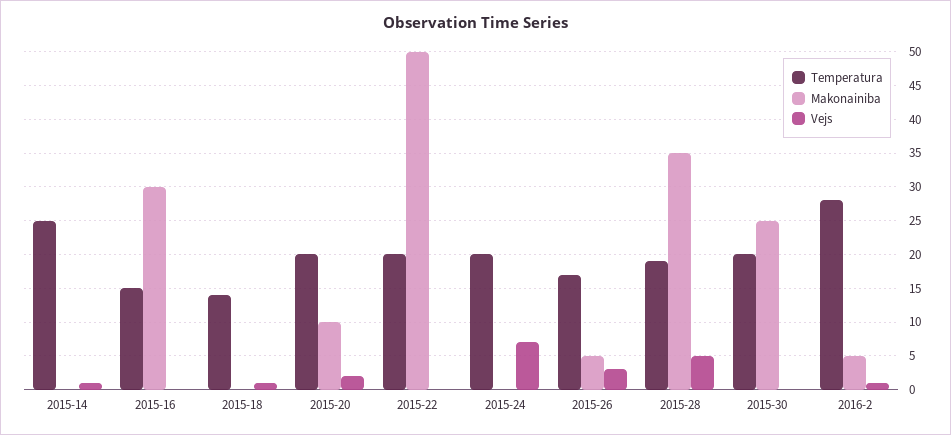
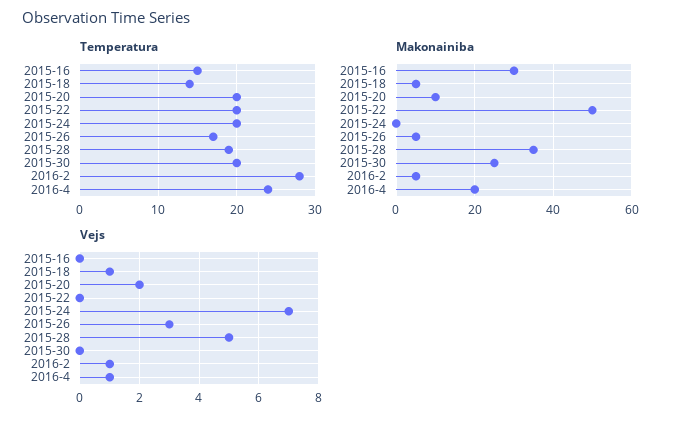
Temperatura, 2015-14: 25 -> none
Makonainiba, 2015-14: 0 -> none
Vejs, 2015-14: 1 -> none
Makonainiba, 2015-18: 0 -> 5
Temperatura, 2016-4: none -> 24
Makonainiba, 2016-4: none -> 20
Vejs, 2016-4: none -> 1

